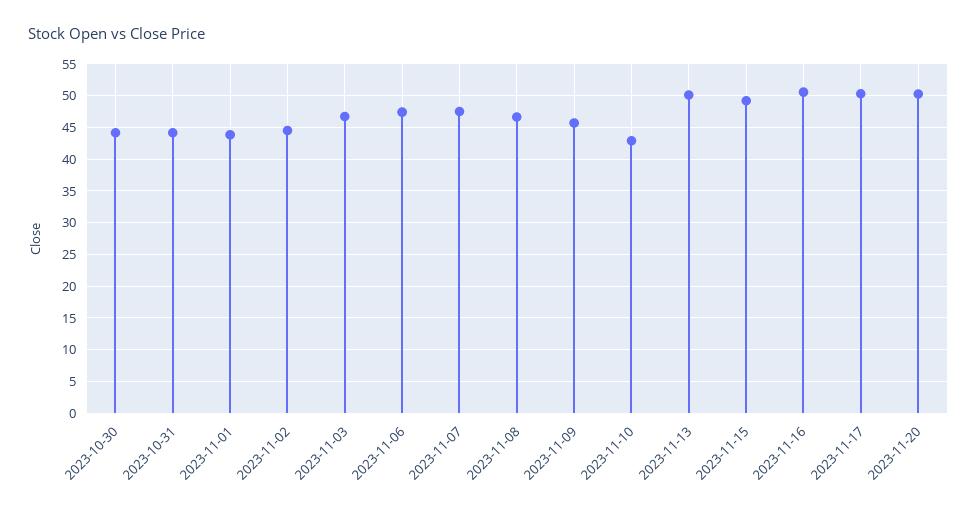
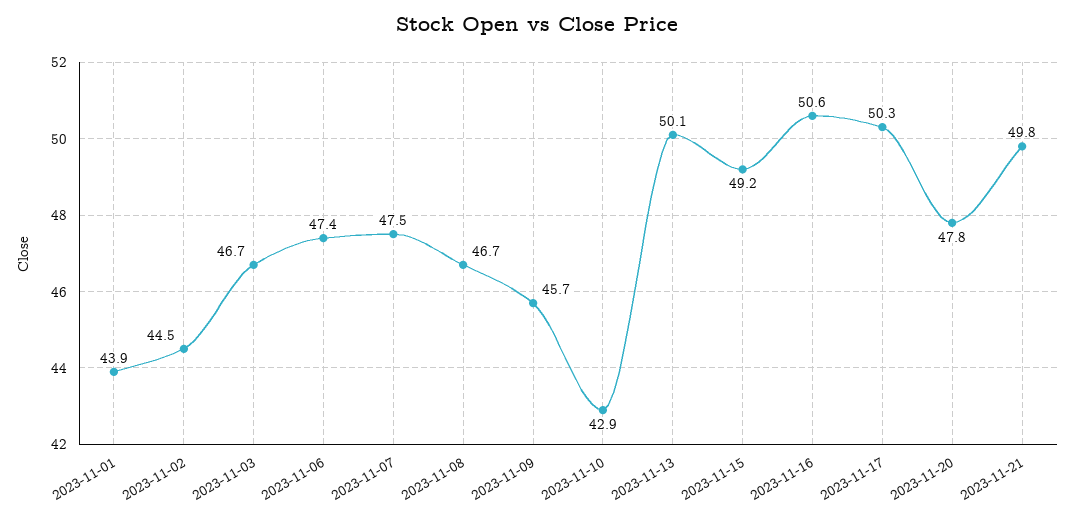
2023-10-30: 44 -> none
2023-10-31: 44 -> none
2023-11-20: 50 -> 47.8
2023-11-21: none -> 49.8

